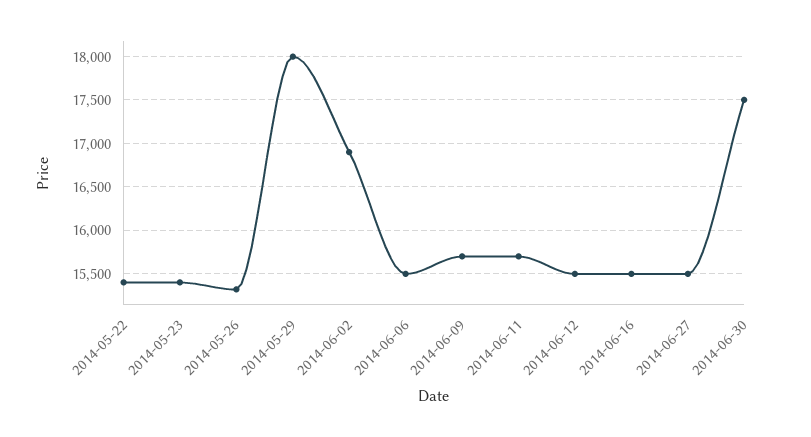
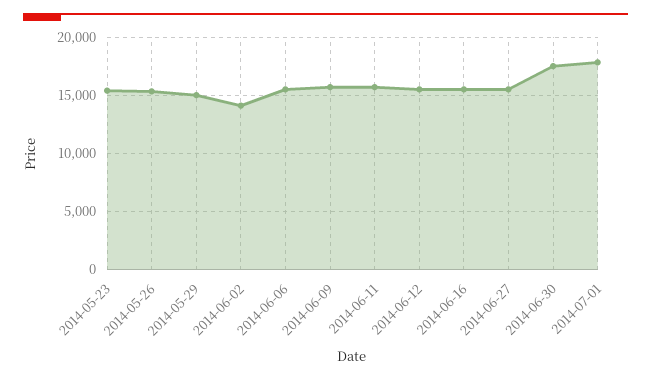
2014-05-22: 15400 -> none
2014-05-29: 18000 -> 15000
2014-06-02: 16900 -> 14000
2014-07-01: none -> 18000

